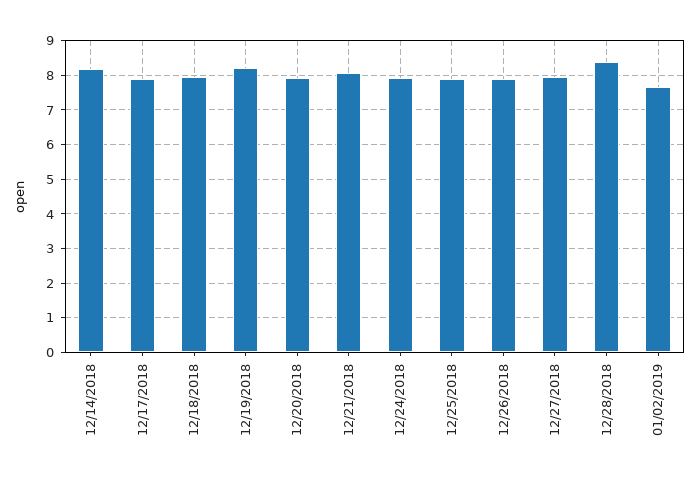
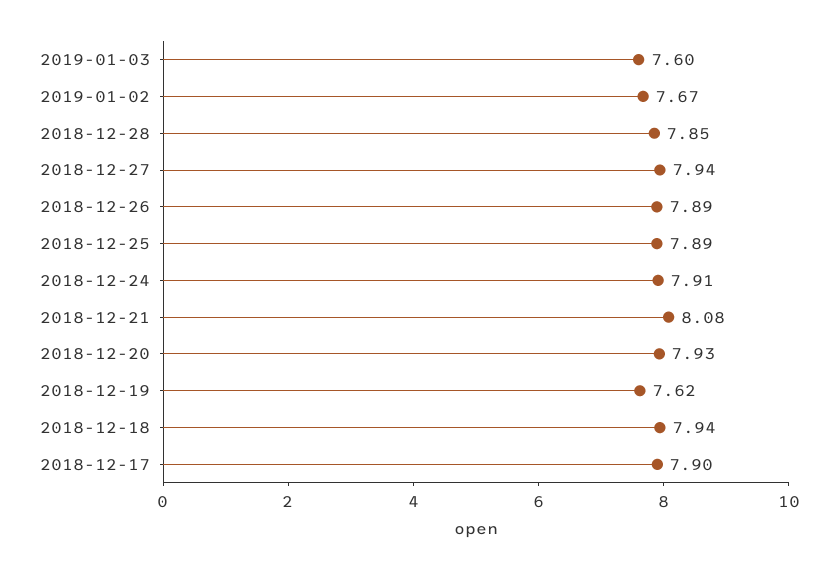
12/14/2018: 8.2 -> none
12/19/2018: 8.2 -> 7.62
12/28/2018: 8.4 -> 7.85
2019-01-03: none -> 7.6

